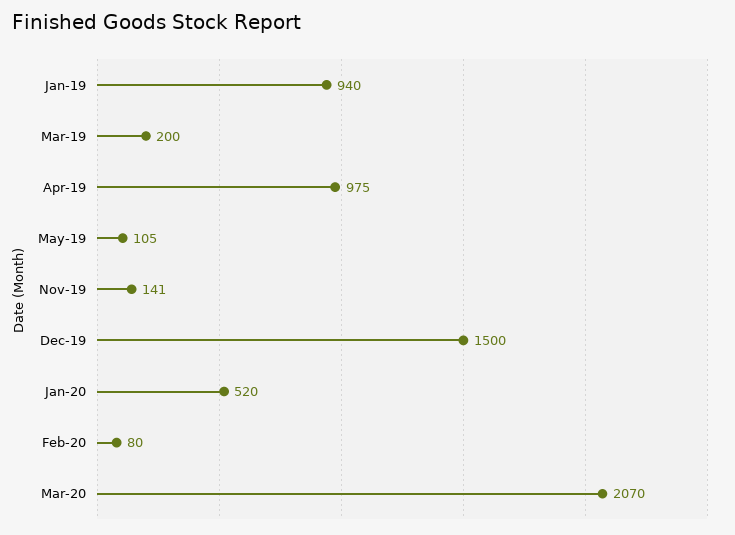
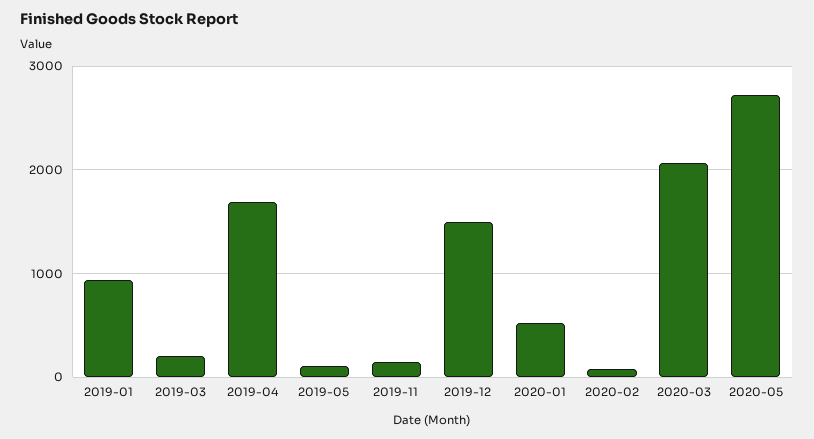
Apr-19: 975 -> 1700
2020-05: none -> 2700

